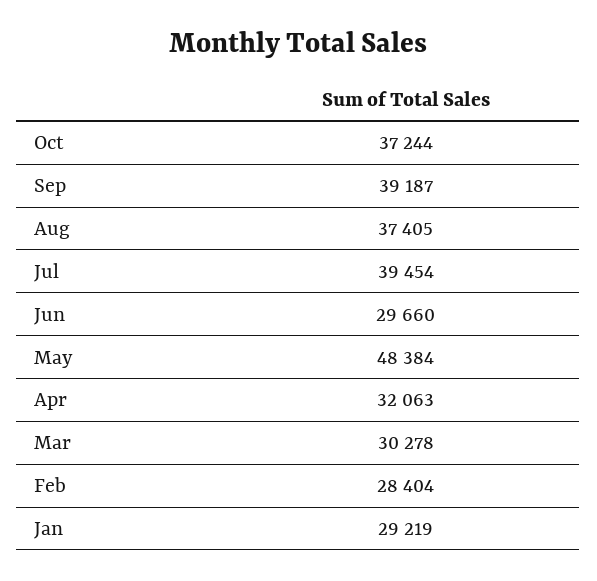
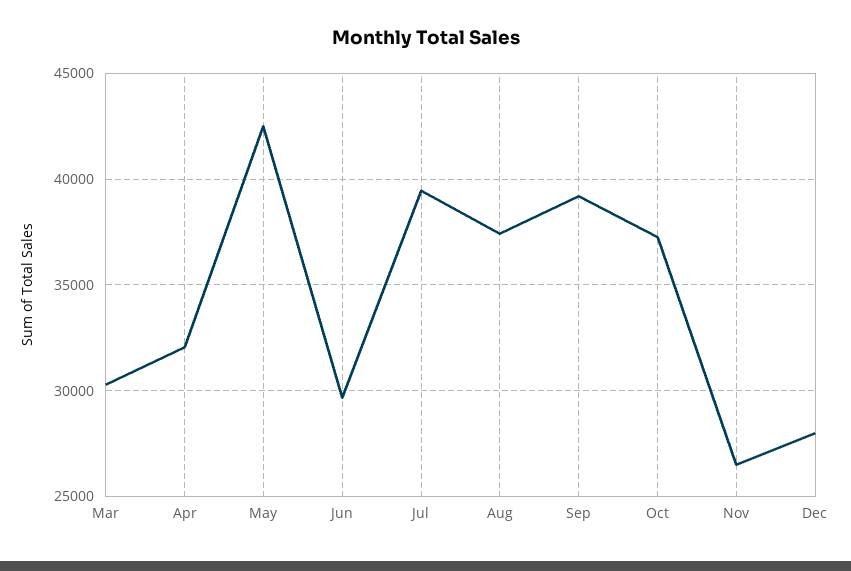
May: 48384 -> 42500
Feb: 28404 -> none
Jan: 29219 -> none
Nov: none -> 26500
Dec: none -> 28000

